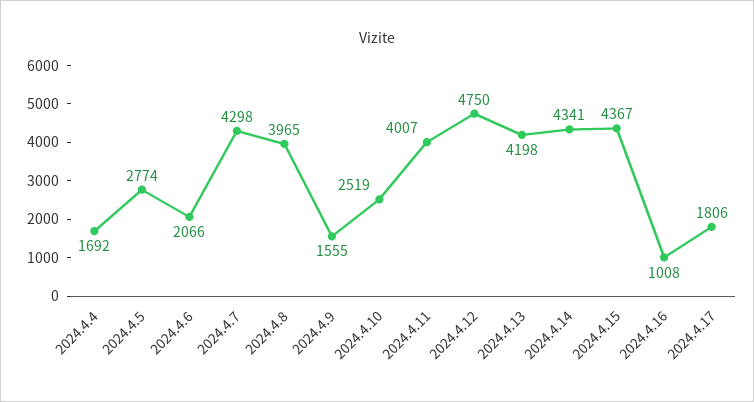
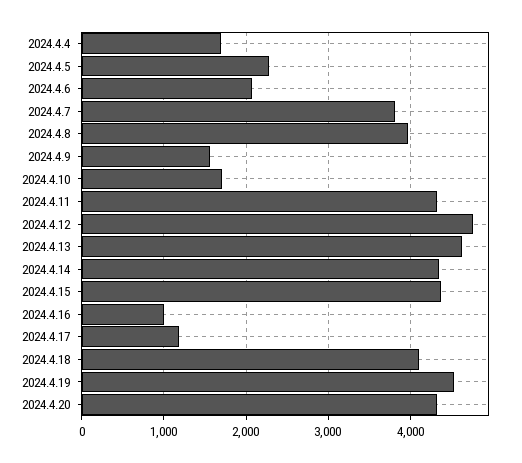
2024.4.5: 2774 -> 2300
2024.4.7: 4298 -> 3800
2024.4.10: 2519 -> 1700
2024.4.11: 4007 -> 4300
2024.4.13: 4198 -> 4600
2024.4.17: 1806 -> 1200
2024.4.18: none -> 4100
2024.4.19: none -> 4500
2024.4.20: none -> 4300

